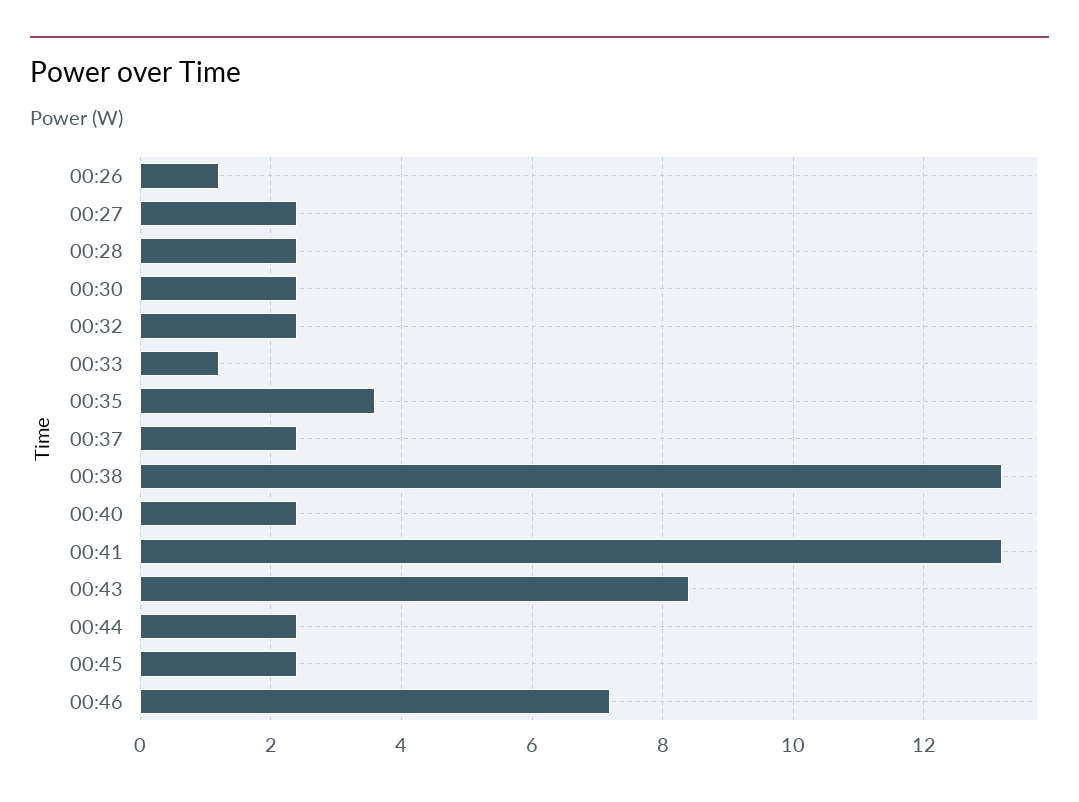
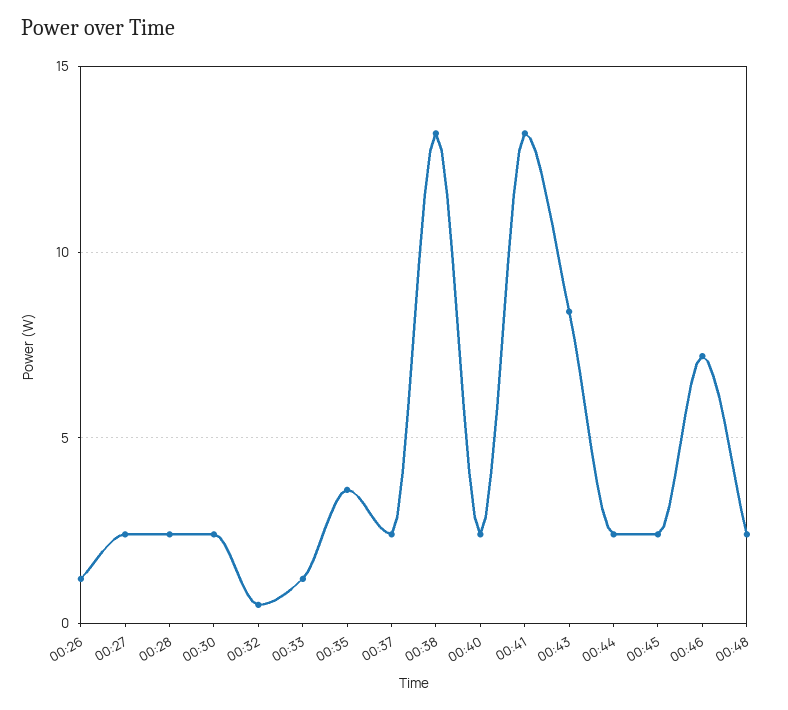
00:32: 2.5 -> 0.5
00:48: none -> 2.5

